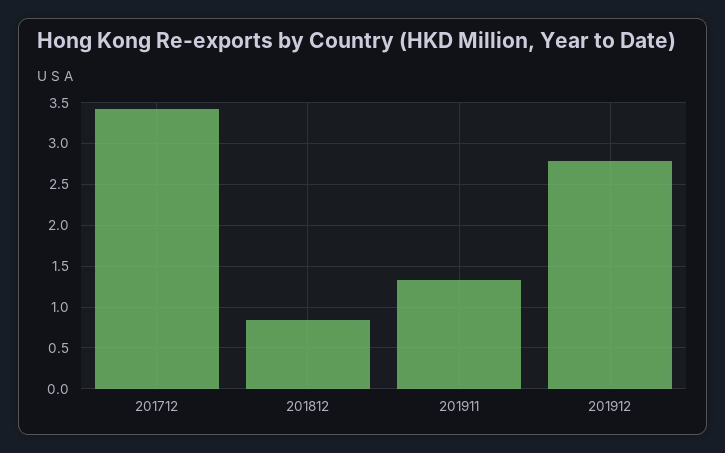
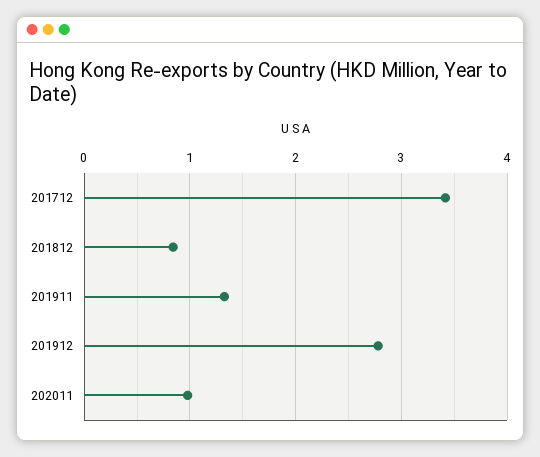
202011: none -> 1

